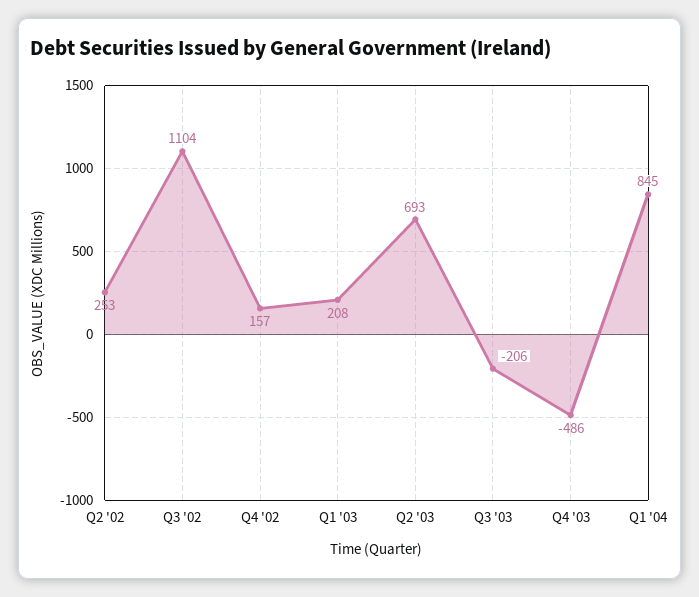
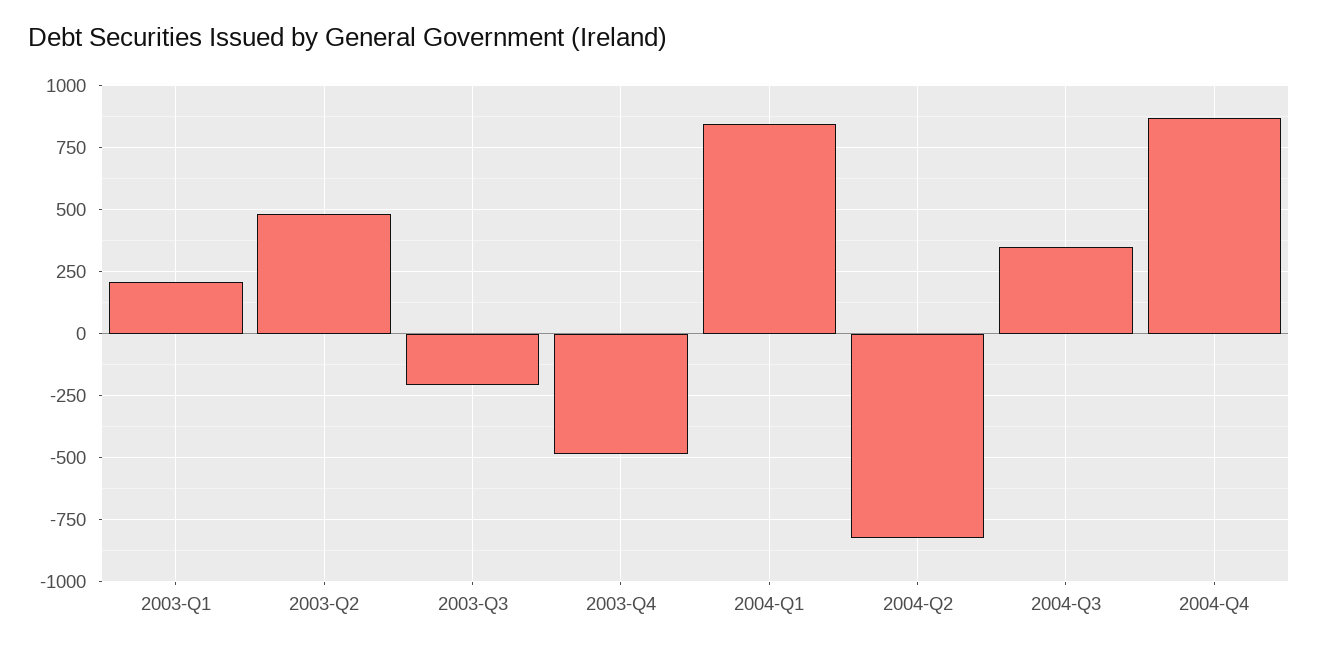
Q2 '02: 253 -> none
Q3 '02: 1104 -> none
Q4 '02: 157 -> none
Q2 '03: 693 -> 475
2004-Q2: none -> -825
2004-Q3: none -> 350
2004-Q4: none -> 875

